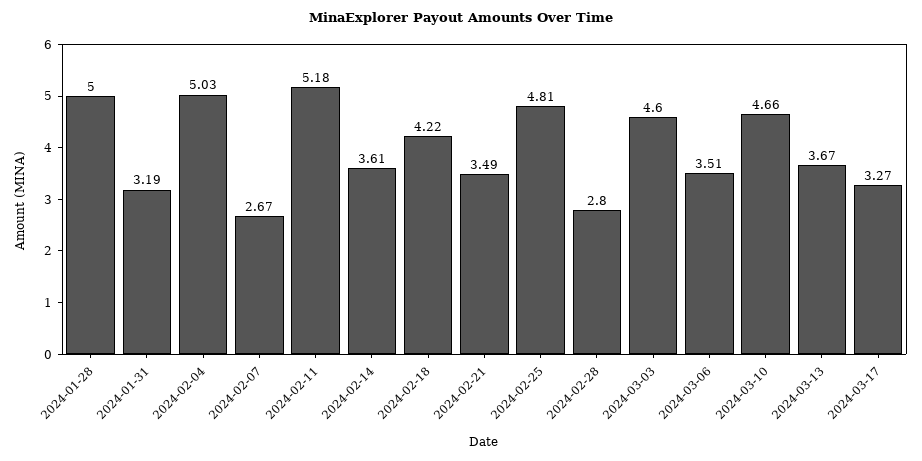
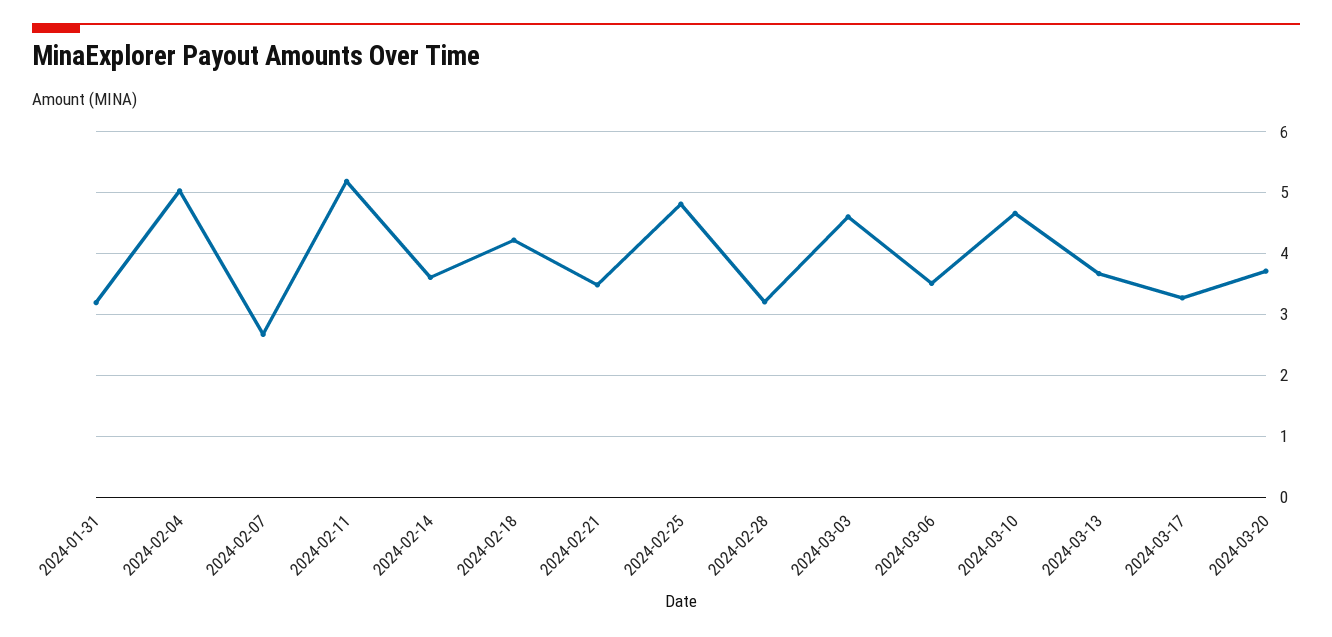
2024-01-28: 5 -> none
2024-02-28: 2.8 -> 3.2
2024-03-20: none -> 3.7

